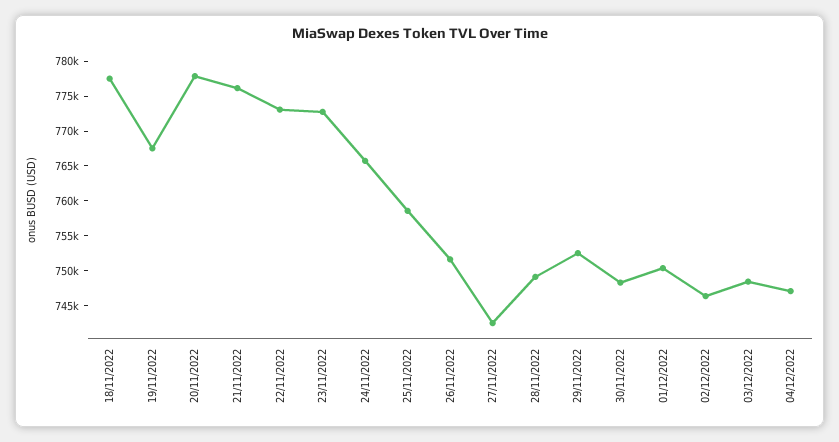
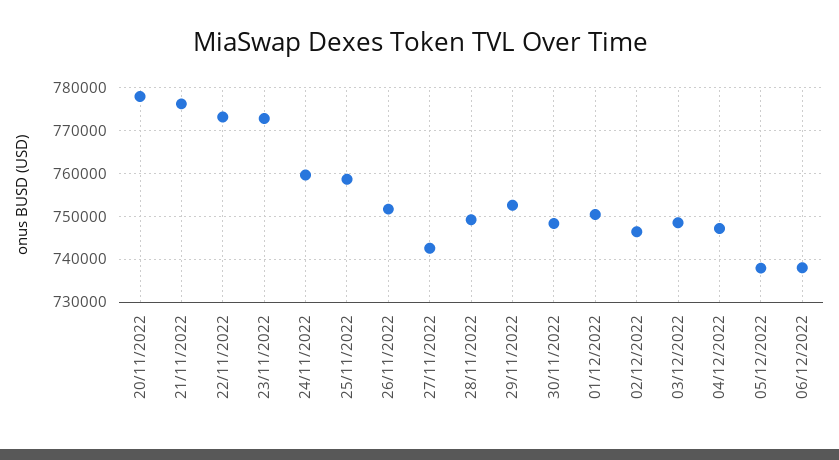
18/11/2022: 777500 -> none
19/11/2022: 767500 -> none
24/11/2022: 765000 -> 760000
05/12/2022: none -> 738000
06/12/2022: none -> 738000

